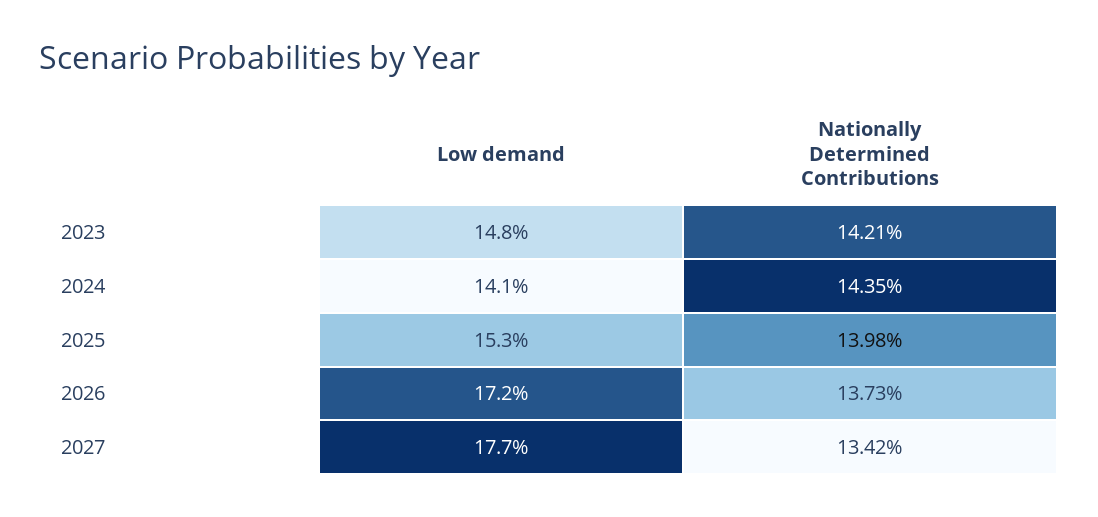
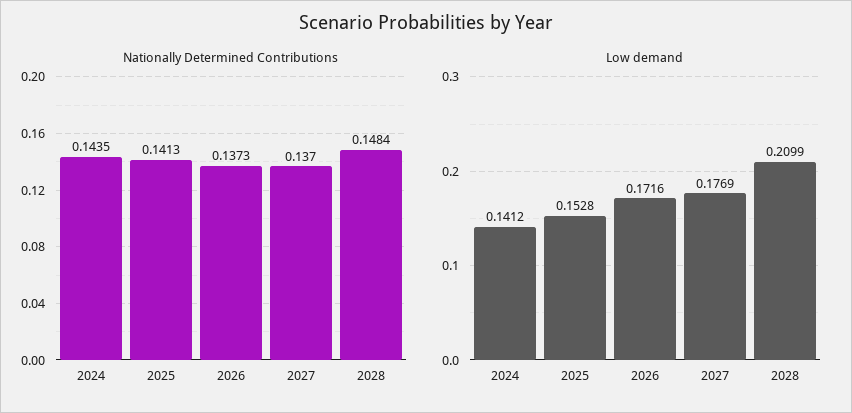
Low demand, 2023: 0.148 -> none
Nationally Determined Contributions, 2023: 0.1421 -> none
Nationally Determined Contributions, 2025: 0.1398 -> 0.1413
Nationally Determined Contributions, 2027: 0.1342 -> 0.137
Nationally Determined Contributions, 2028: none -> 0.1484
Low demand, 2028: none -> 0.2099

